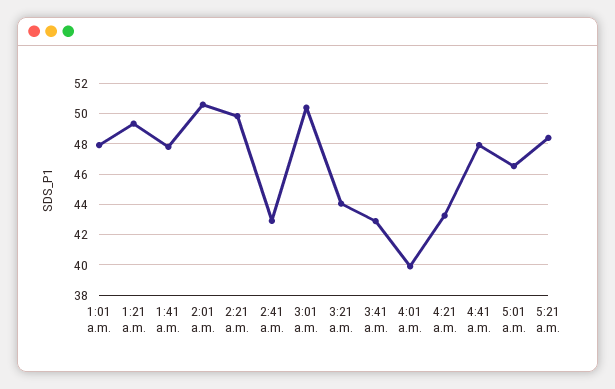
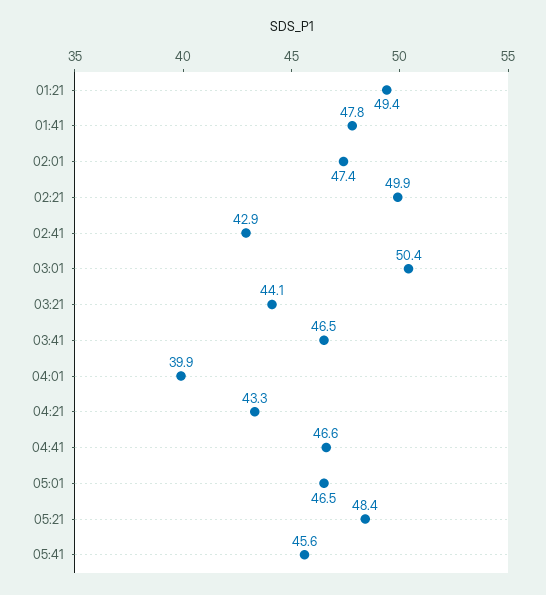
1:01 a.m.: 48 -> none
2:01 a.m.: 50.5 -> 47.4
3:41 a.m.: 43 -> 46.5
4:41 a.m.: 48 -> 46.6
05:41: none -> 45.6

